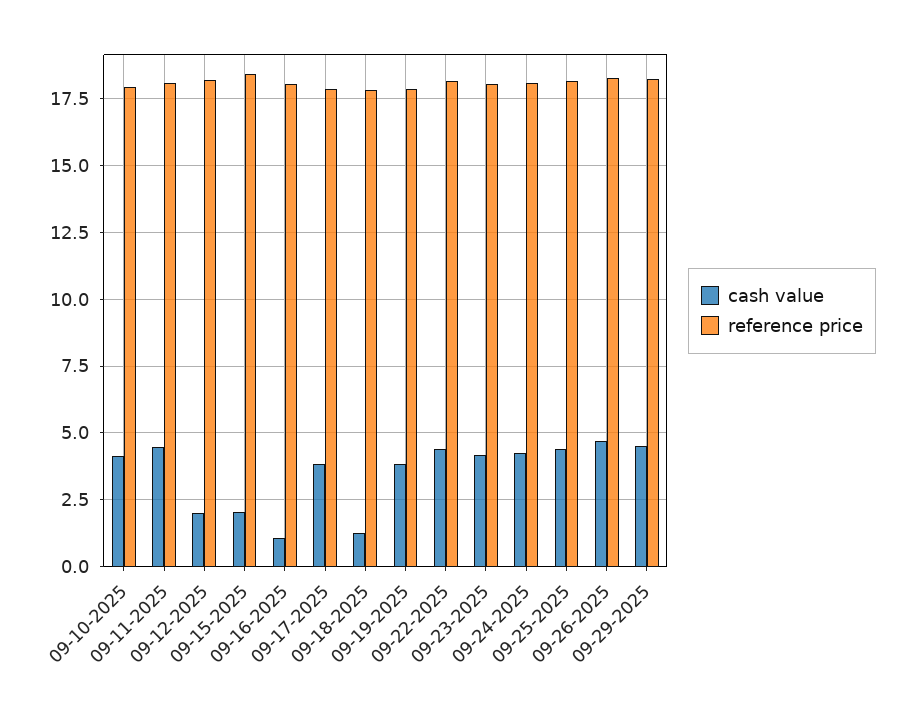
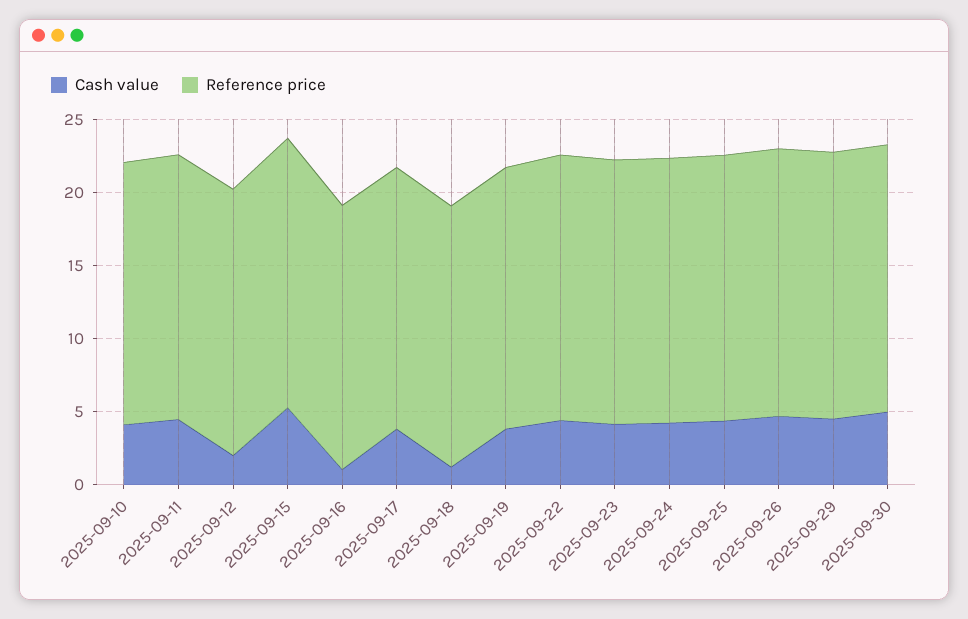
cash value, 09-15-2025: 2 -> 5
cash value, 2025-09-30: none -> 5
reference price, 2025-09-30: none -> 18

